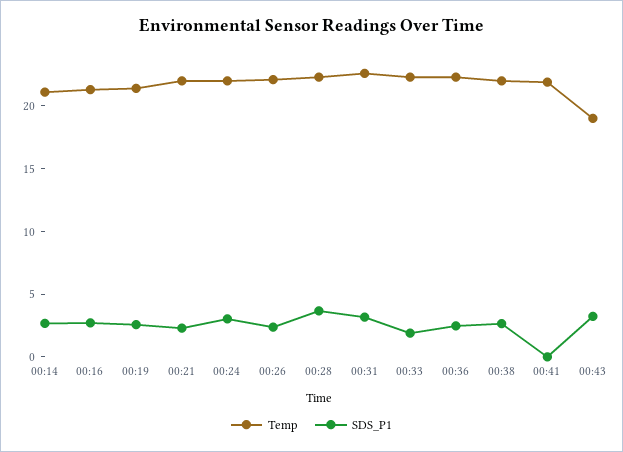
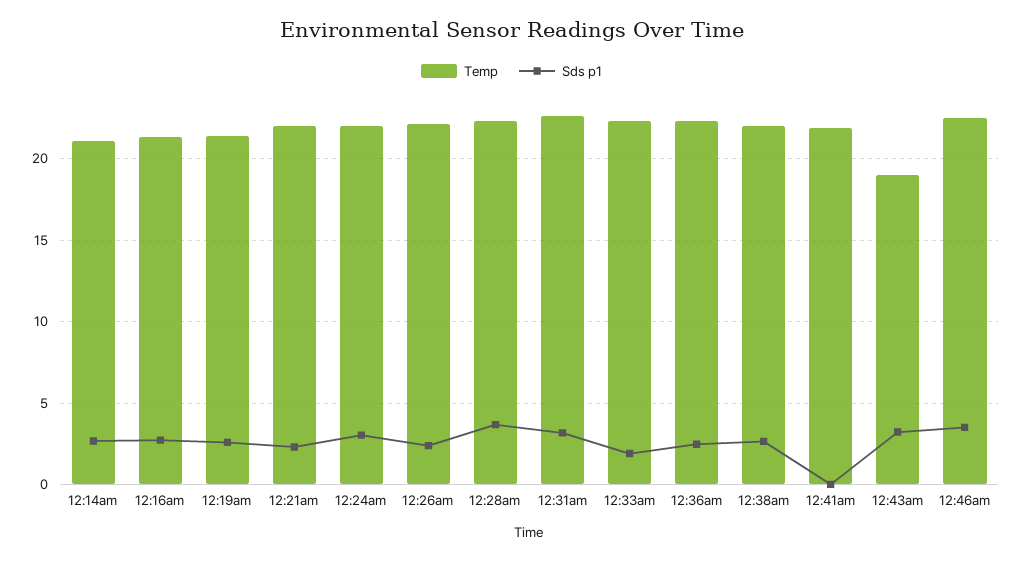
Temp, 12:46am: none -> 22.5
SDS_P1, 12:46am: none -> 3.5

